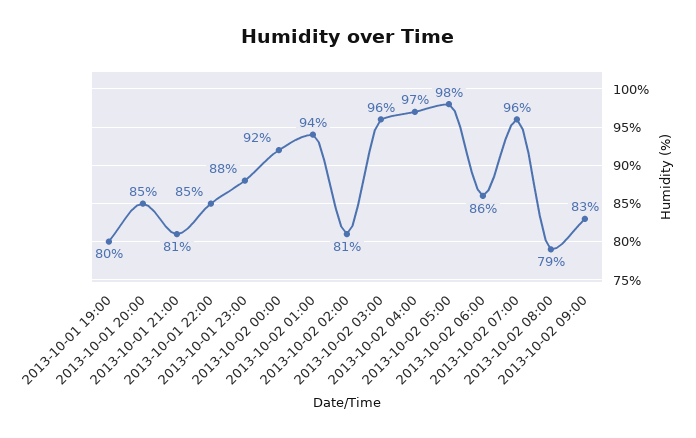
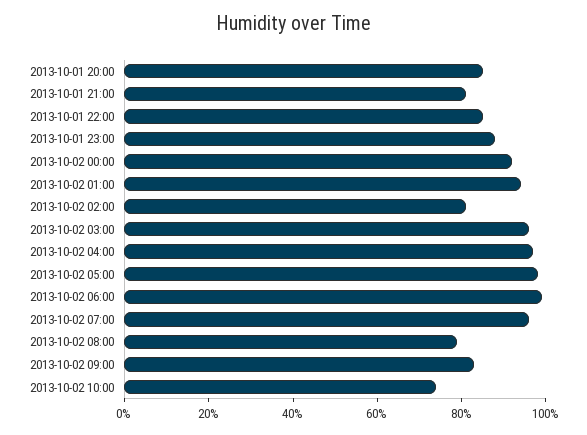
2013-10-01 19:00: 80 -> none
2013-10-02 06:00: 86 -> 100
2013-10-02 10:00: none -> 75

